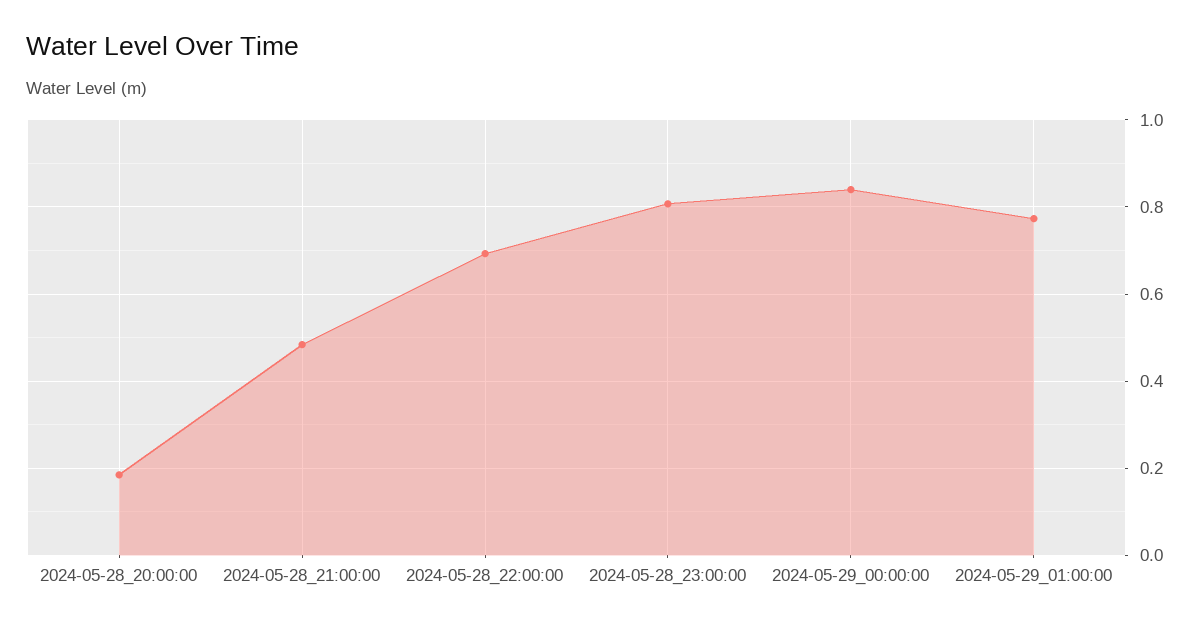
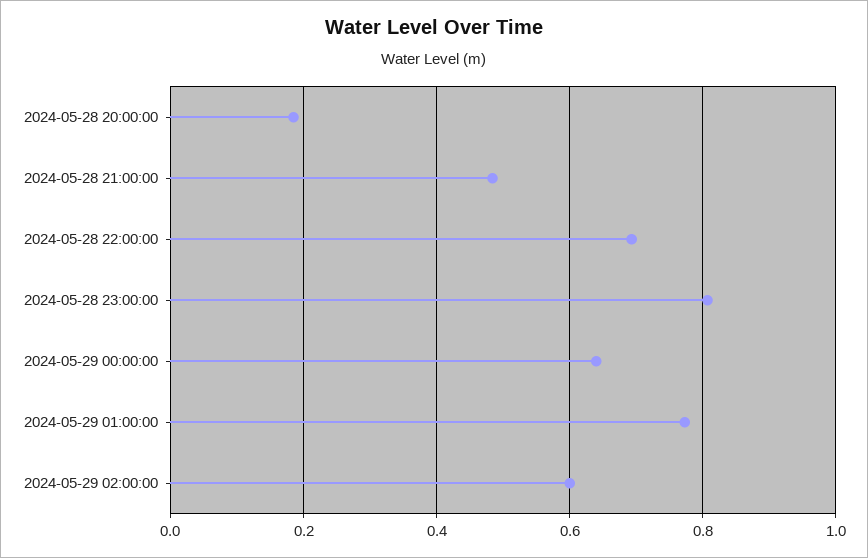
2024-05-29_00:00:00: 0.84 -> 0.64
2024-05-29 02:00:00: none -> 0.6

